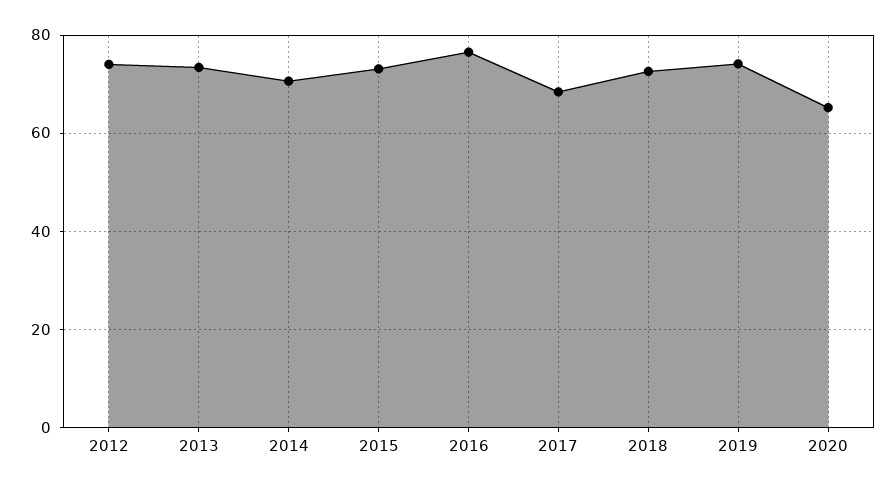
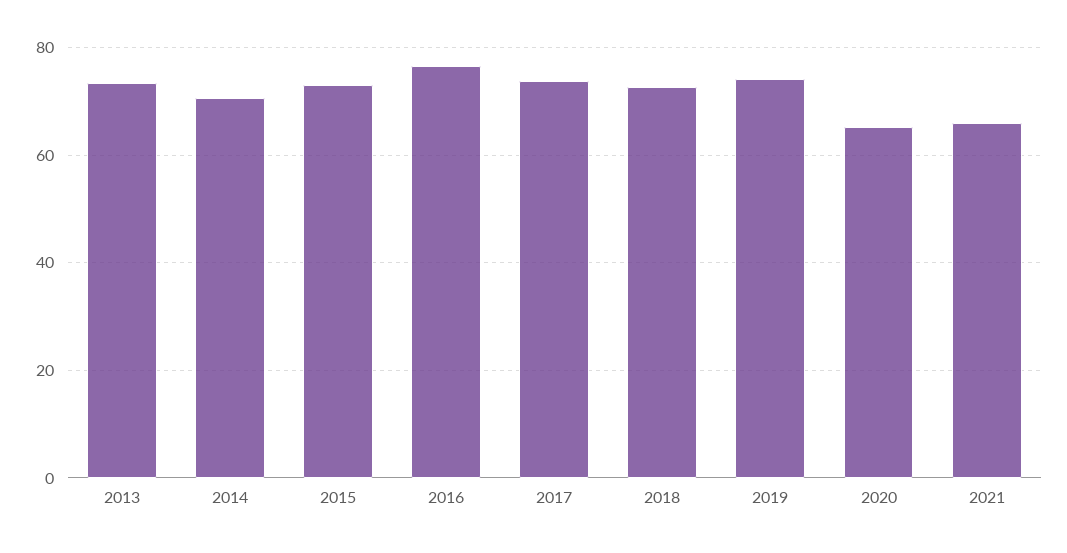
2012: 74 -> none
2017: 68 -> 74
2021: none -> 66

